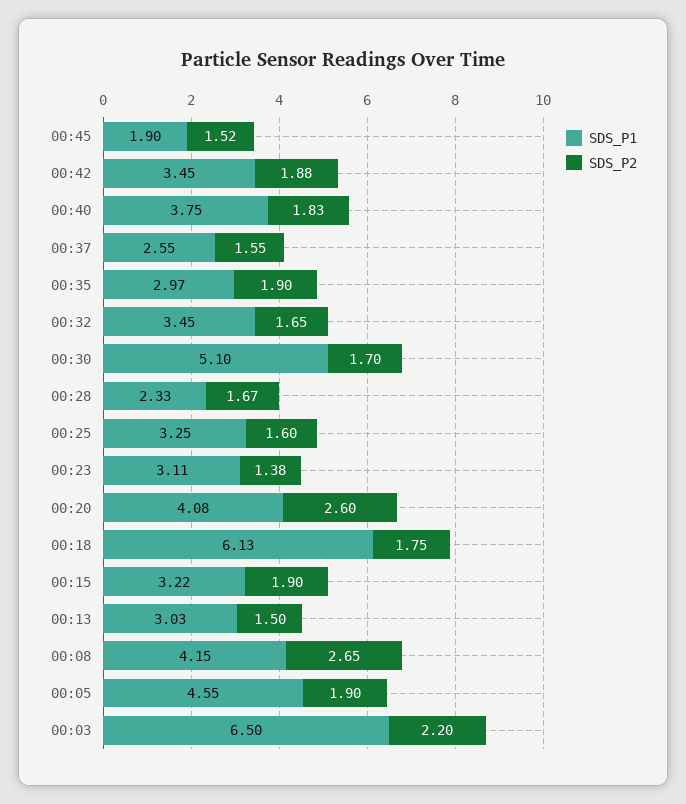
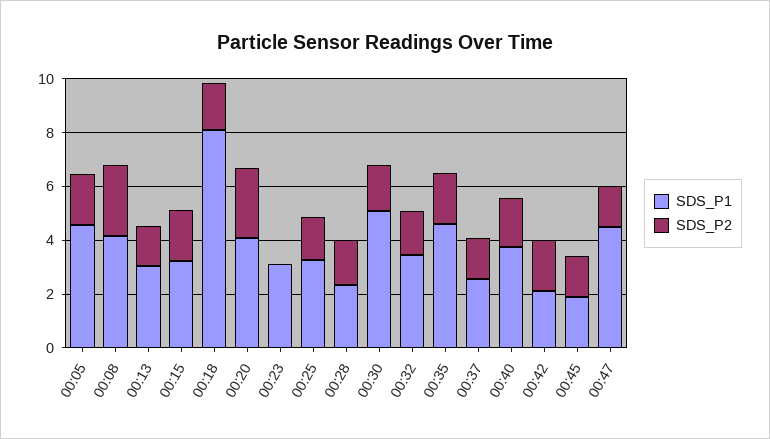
SDS_P1, 00:42: 3.45 -> 2
SDS_P1, 00:35: 2.97 -> 4.5
SDS_P2, 00:23: 1.38 -> 0
SDS_P1, 00:18: 6.13 -> 8
SDS_P1, 00:03: 6.5 -> none
SDS_P2, 00:03: 2.2 -> none
SDS_P1, 00:47: none -> 4.5
SDS_P2, 00:47: none -> 1.5

